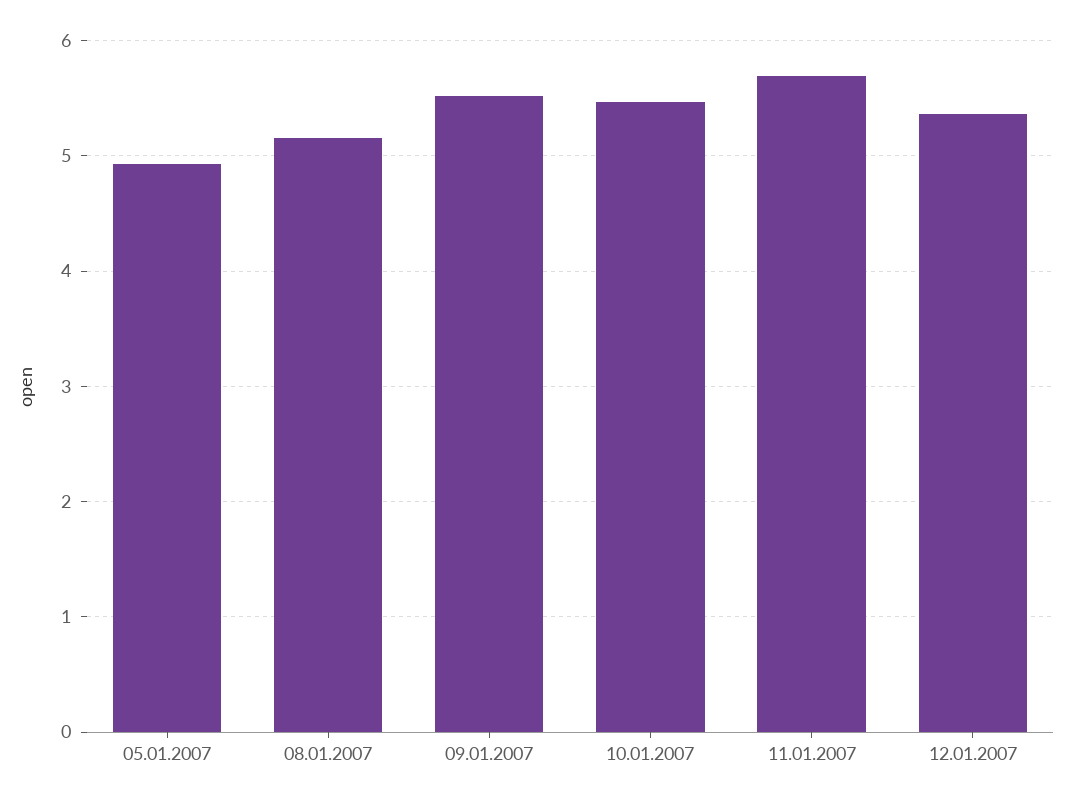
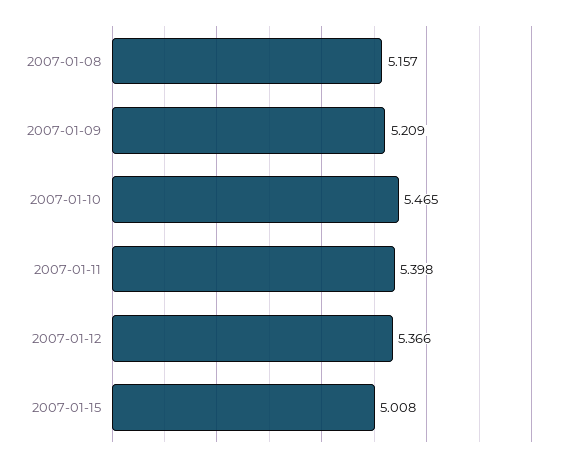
05.01.2007: 4.9 -> none
09.01.2007: 5.5 -> 5.209
11.01.2007: 5.7 -> 5.398
2007-01-15: none -> 5.008

